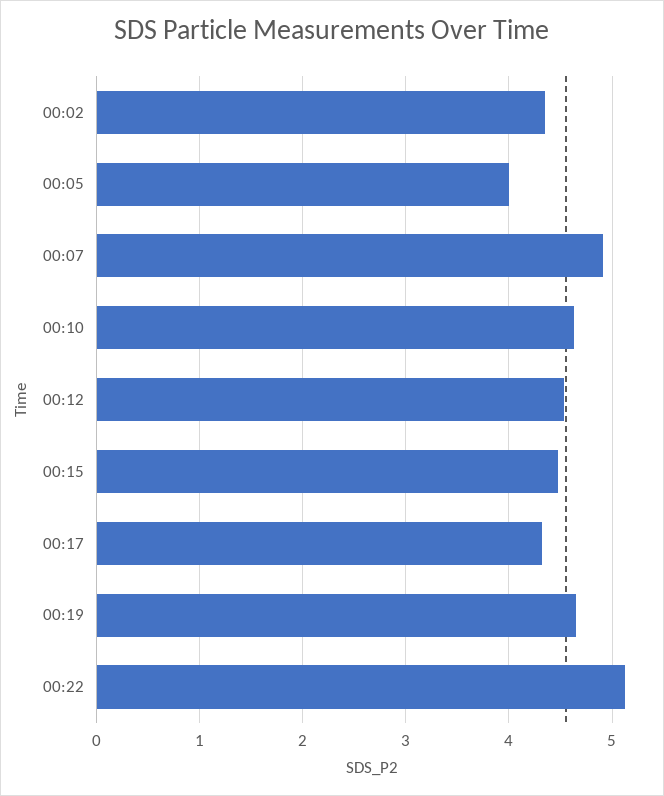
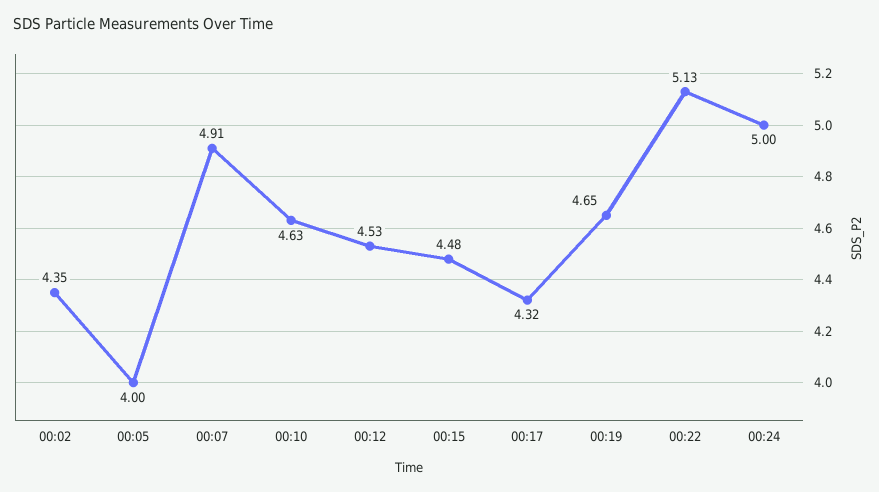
00:24: none -> 5

